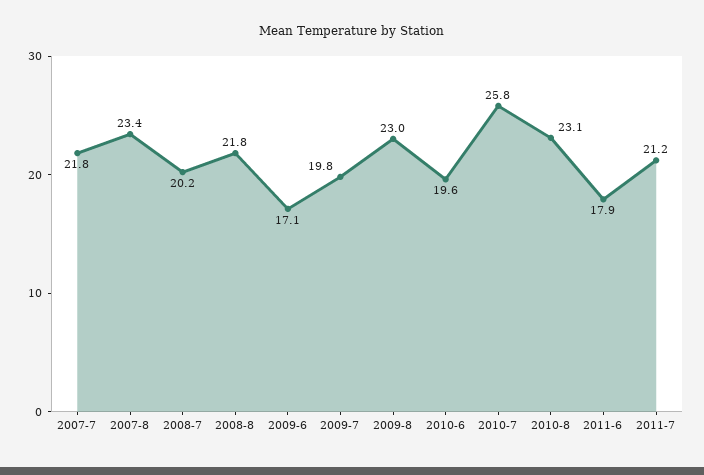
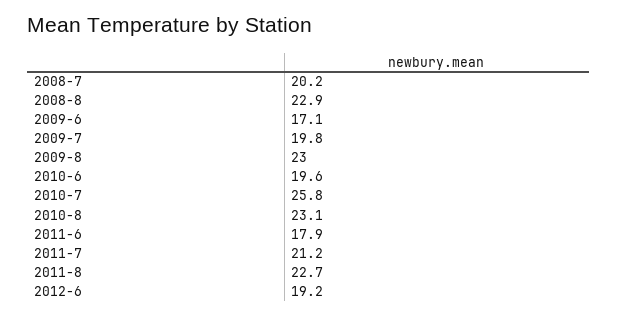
2007-7: 21.8 -> none
2007-8: 23.4 -> none
2008-8: 21.8 -> 22.9
2011-8: none -> 22.7
2012-6: none -> 19.2

